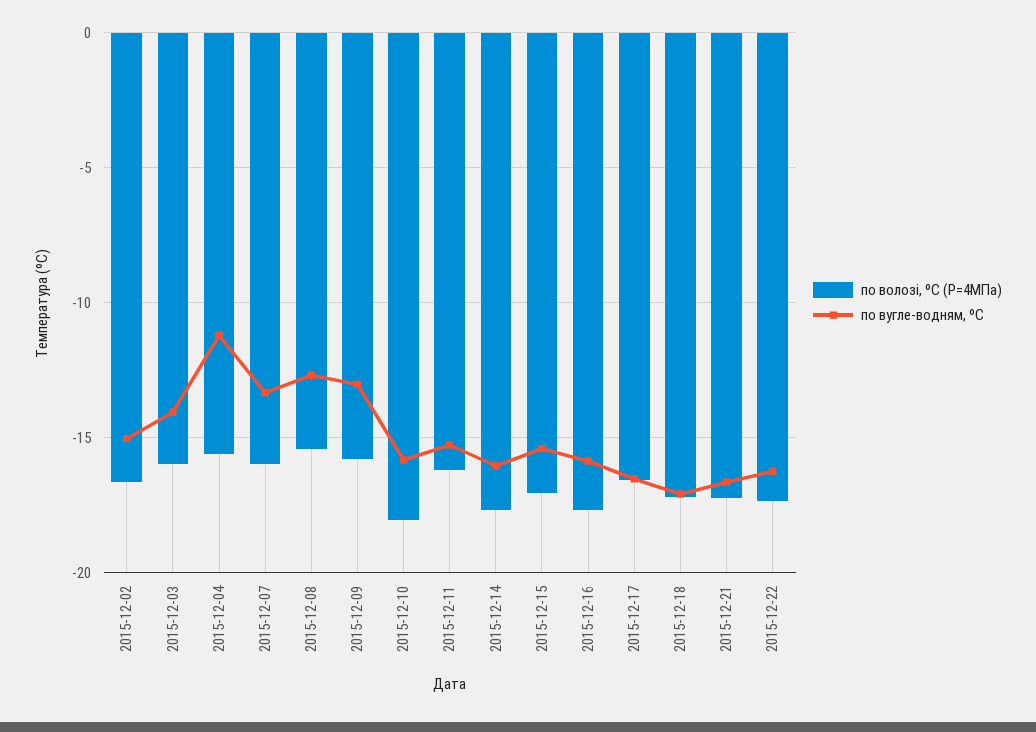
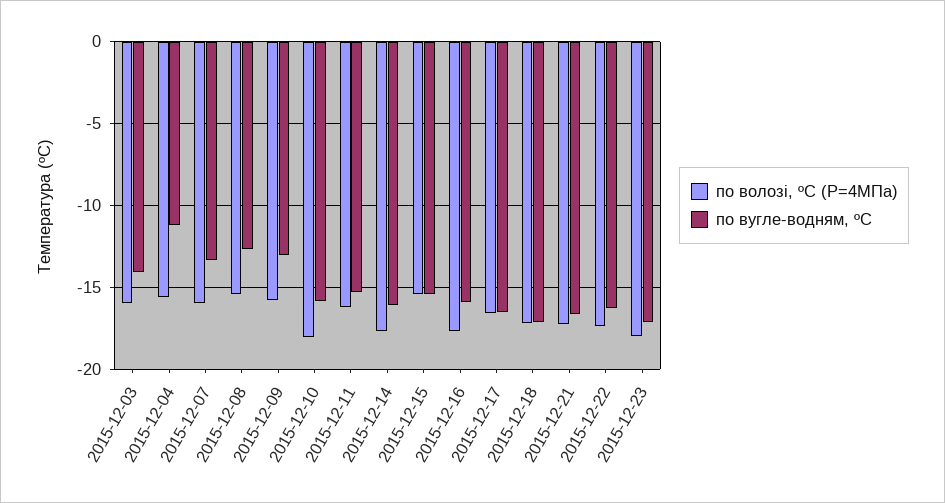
по волозі, ºС (Р=4МПа), 2015-12-02: -16.5 -> none
по вугле-водням, ºС, 2015-12-02: -15 -> none
по волозі, ºС (Р=4МПа), 2015-12-15: -17 -> -15.5
по волозі, ºС (Р=4МПа), 2015-12-23: none -> -18
по вугле-водням, ºС, 2015-12-23: none -> -17

